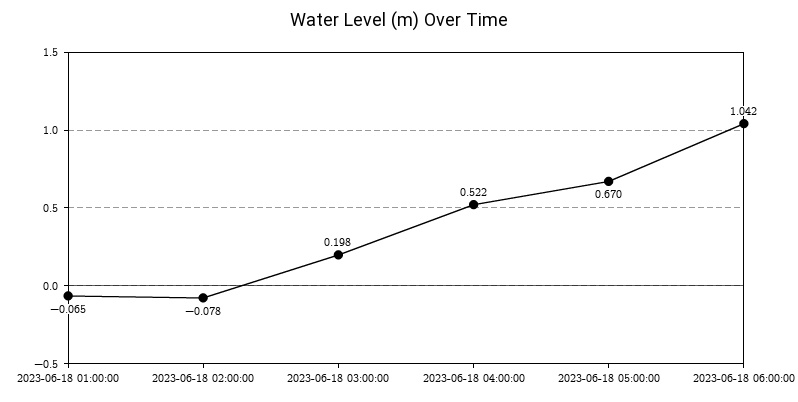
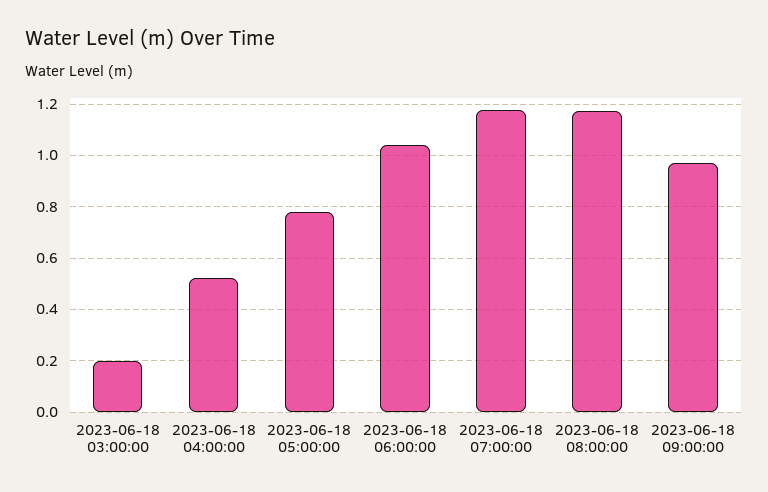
2023-06-18 01:00:00: -0.065 -> none
2023-06-18 02:00:00: -0.078 -> none
2023-06-18 05:00:00: 0.67 -> 0.775
2023-06-18 07:00:00: none -> 1.175
2023-06-18 08:00:00: none -> 1.175
2023-06-18 09:00:00: none -> 0.975

